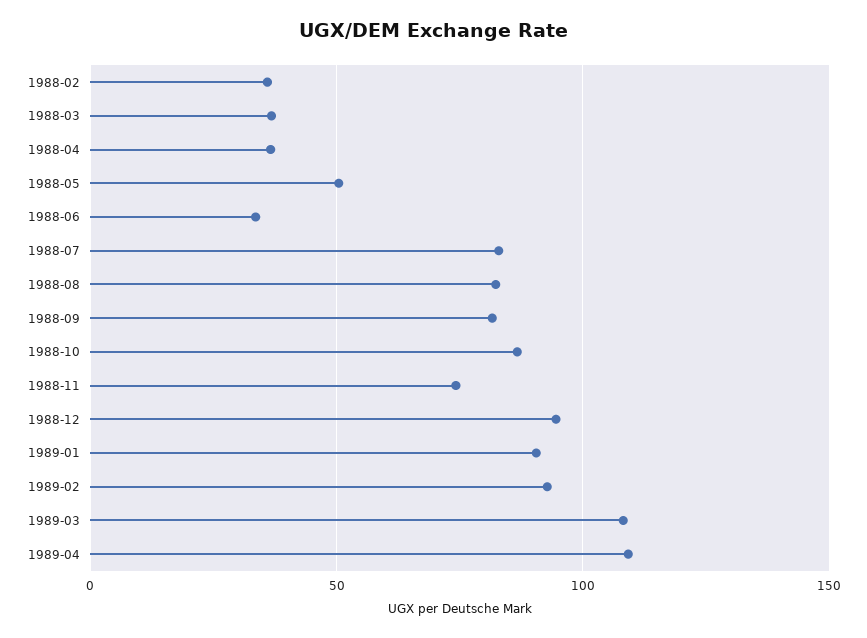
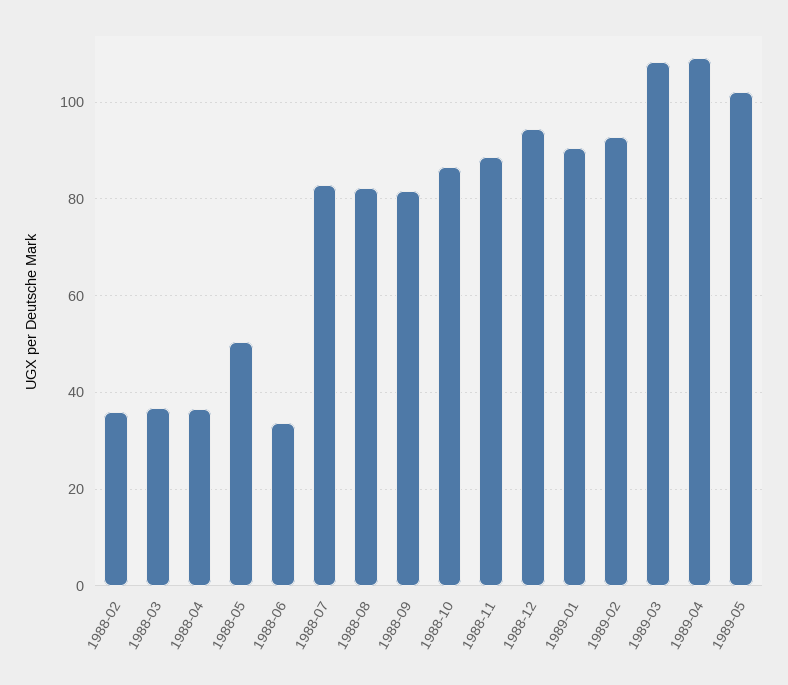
1988-11: 75 -> 88
1989-05: none -> 102

